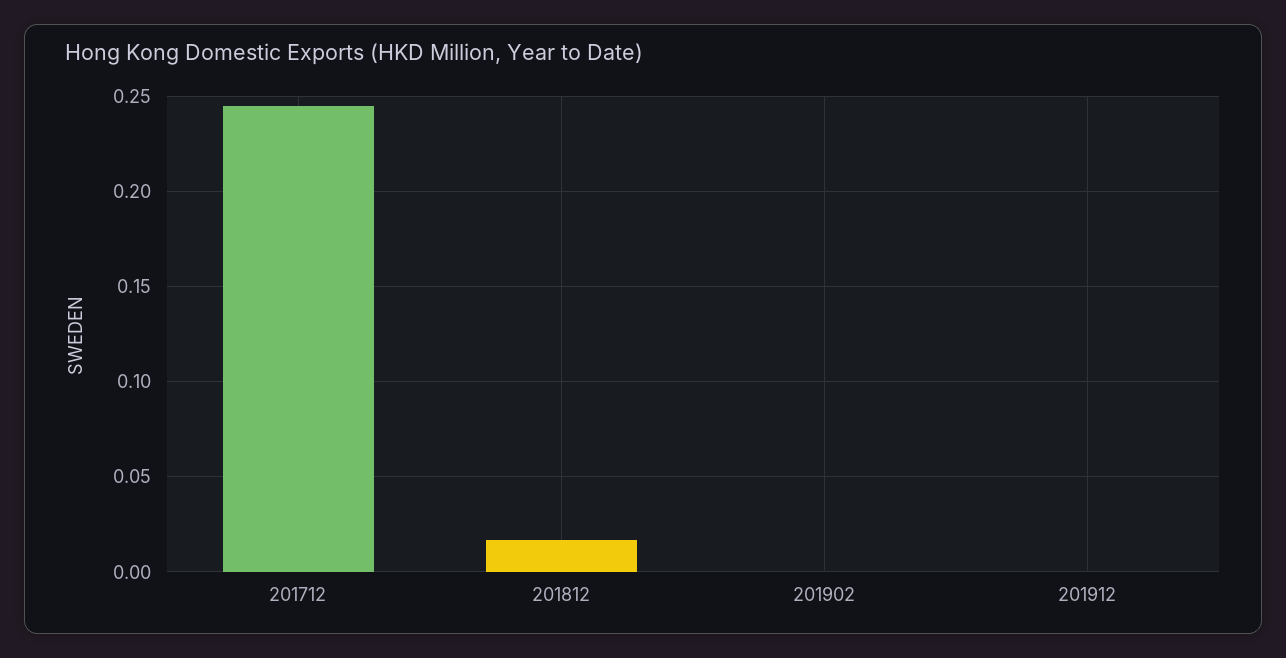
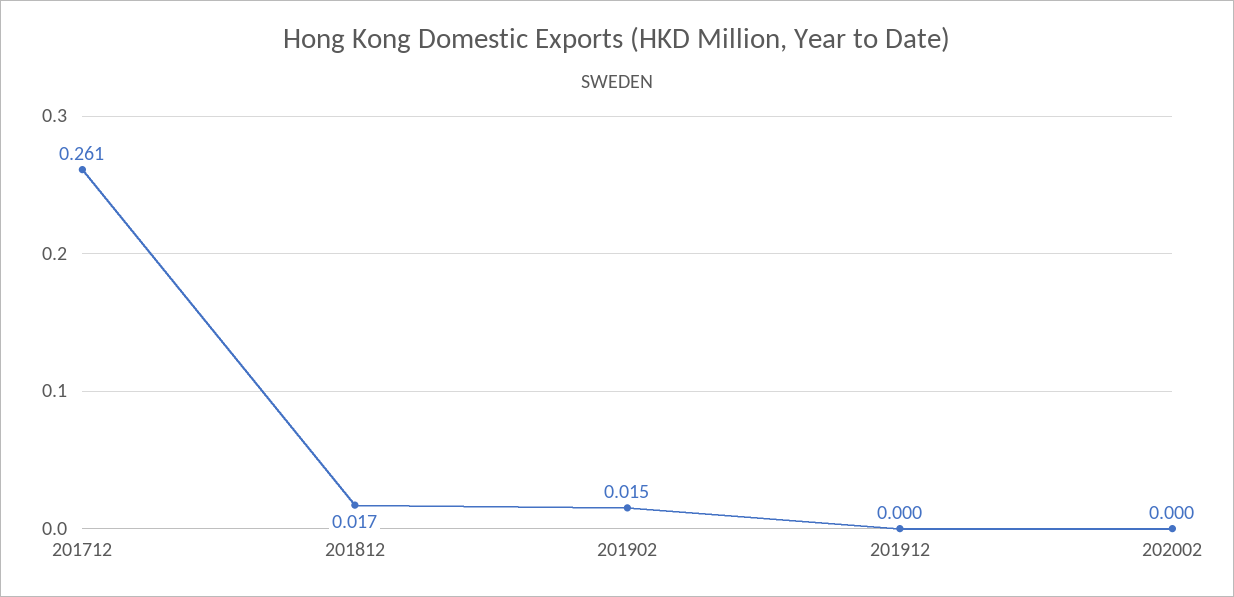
201712: 0.245 -> 0.261
201902: 0 -> 0.015
202002: none -> 0

